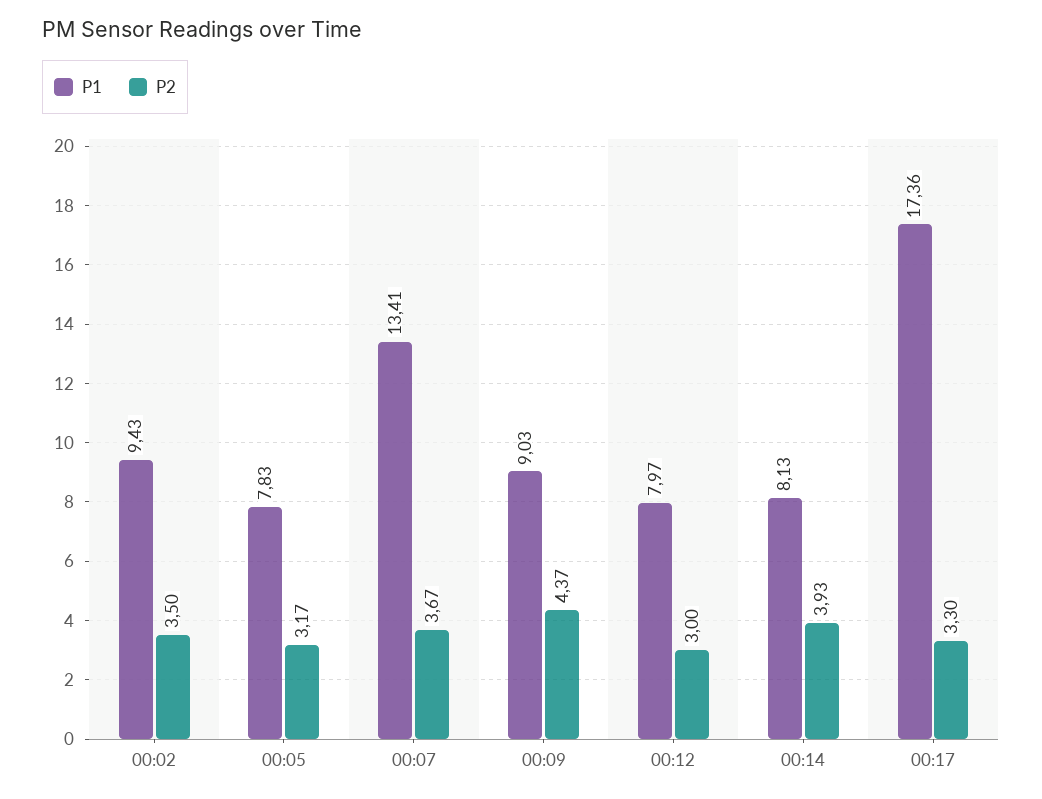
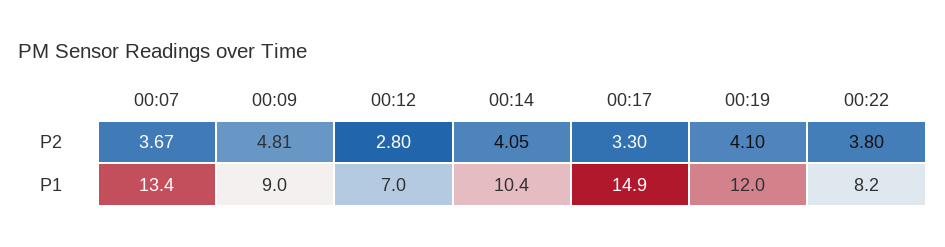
P1, 00:02: 9.43 -> none
P2, 00:02: 3.5 -> none
P1, 00:05: 7.83 -> none
P2, 00:05: 3.17 -> none
P2, 00:09: 4.37 -> 4.81
P1, 00:12: 7.97 -> 7
P2, 00:12: 3 -> 2.8
P1, 00:14: 8.13 -> 10.4
P2, 00:14: 3.93 -> 4.05
P1, 00:17: 17.36 -> 14.9
P2, 00:19: none -> 4.1
P2, 00:22: none -> 3.8
P1, 00:19: none -> 12
P1, 00:22: none -> 8.2

